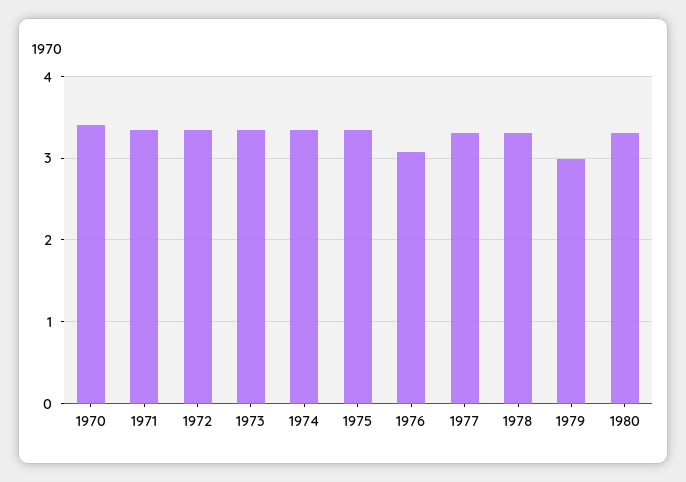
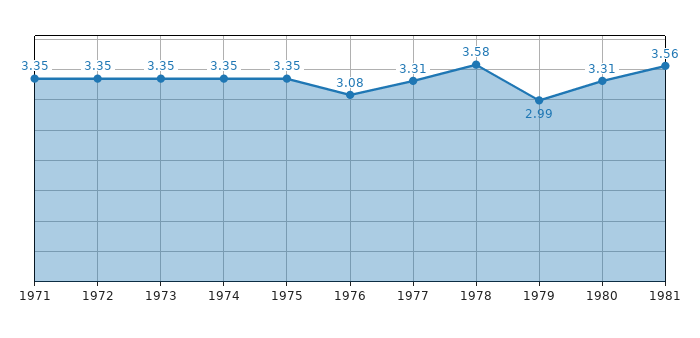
1970: 3.4 -> none
1978: 3.3 -> 3.58
1981: none -> 3.56

